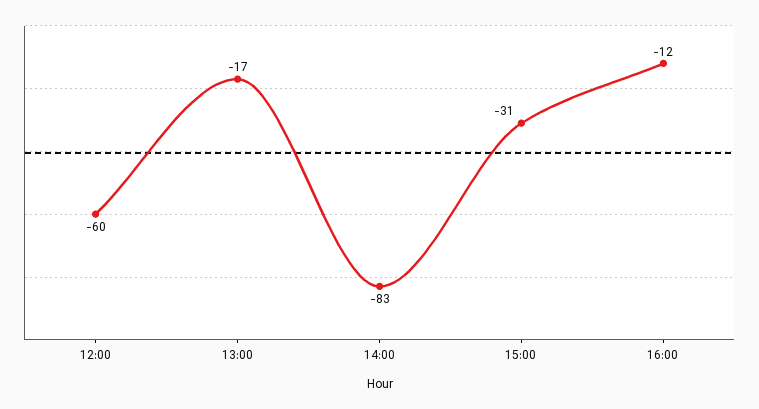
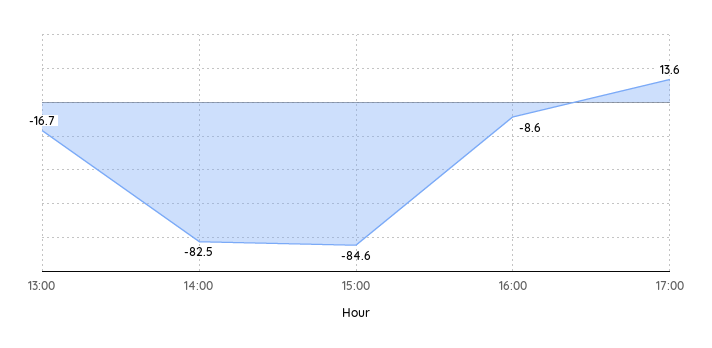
12:00: -60 -> none
15:00: -31 -> -84.6
16:00: -12 -> -8.6
17:00: none -> 13.6

